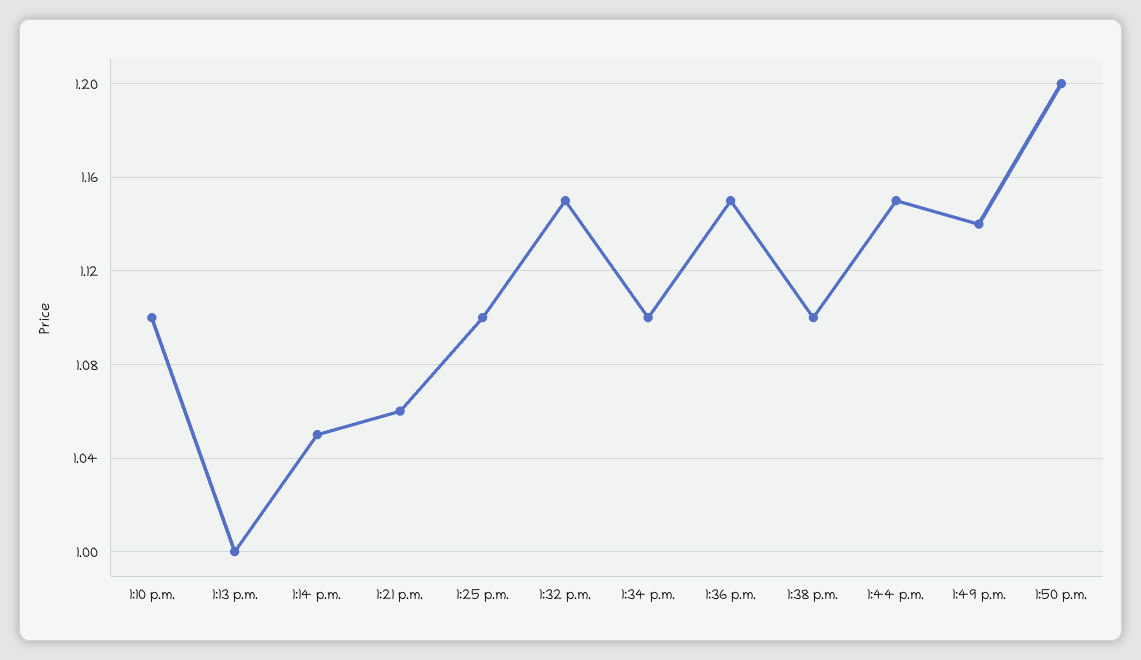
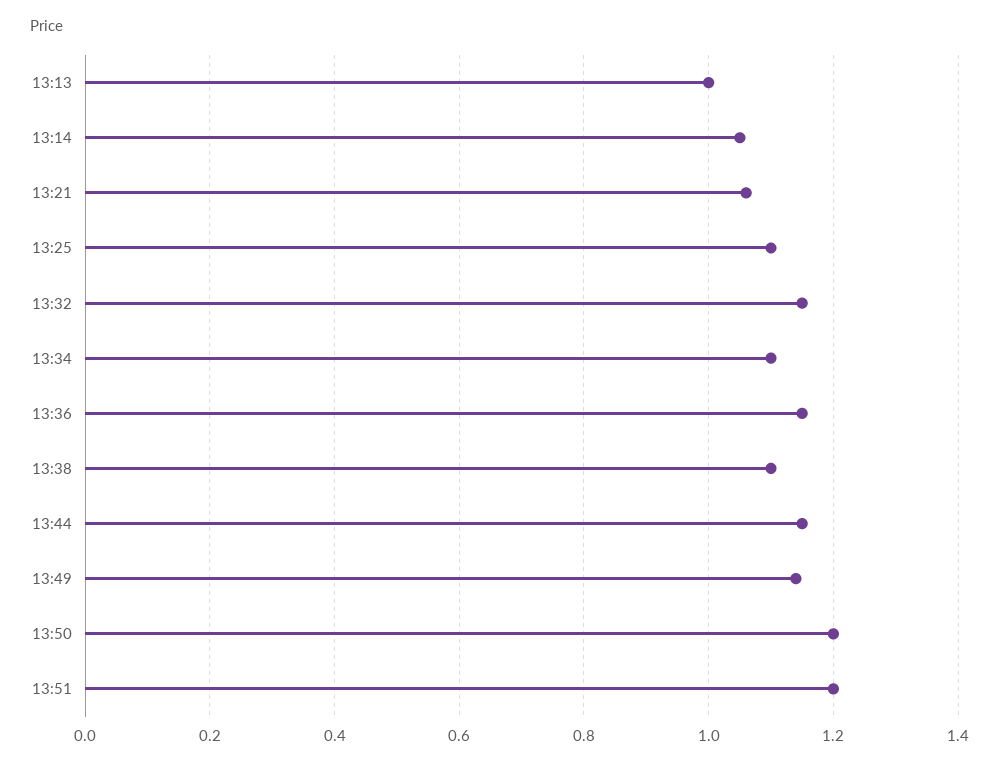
1:10 p.m.: 1.1 -> none
13:51: none -> 1.2

